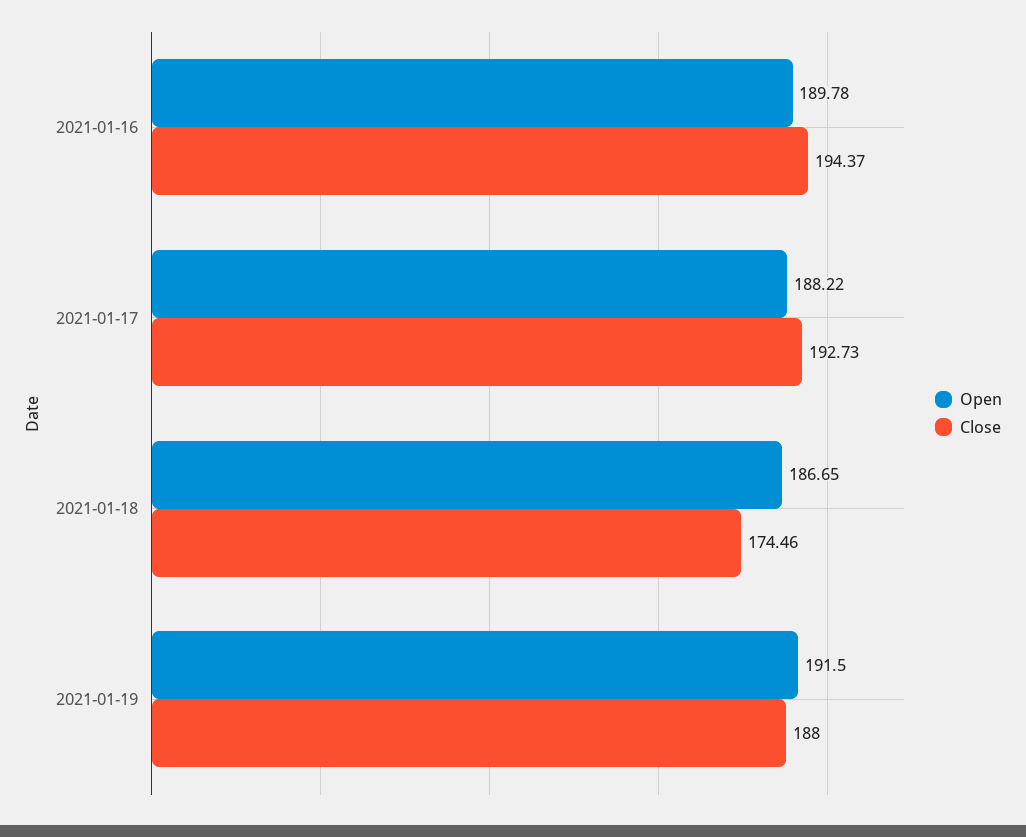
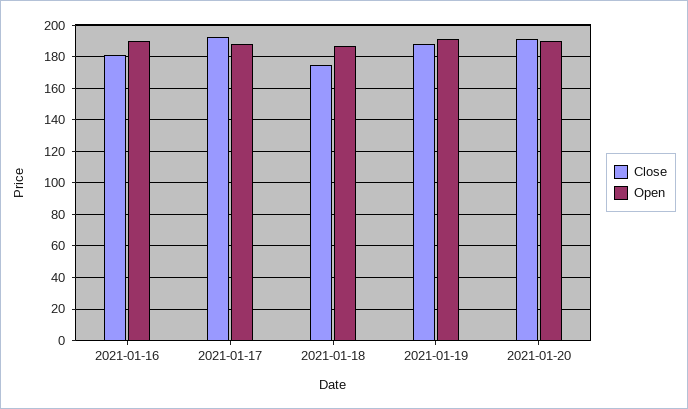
Close, 2021-01-16: 194.37 -> 180
Close, 2021-01-20: none -> 190
Open, 2021-01-20: none -> 190

